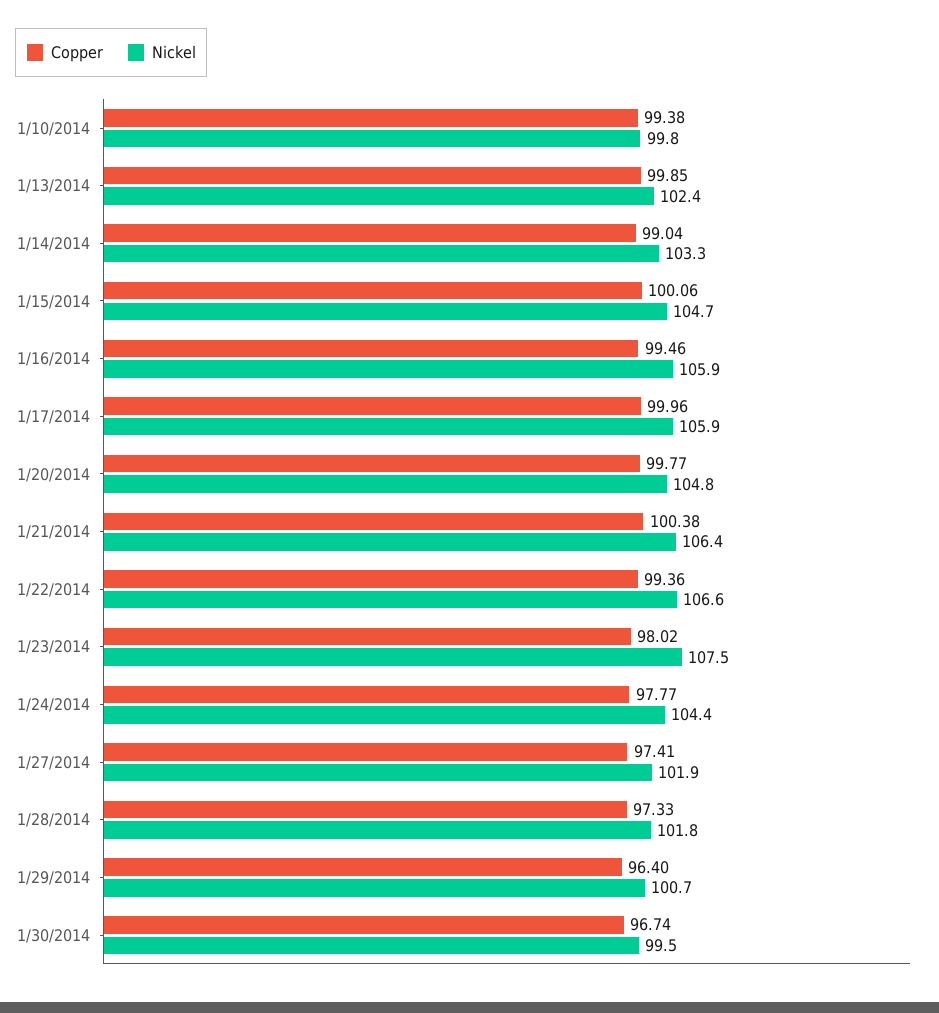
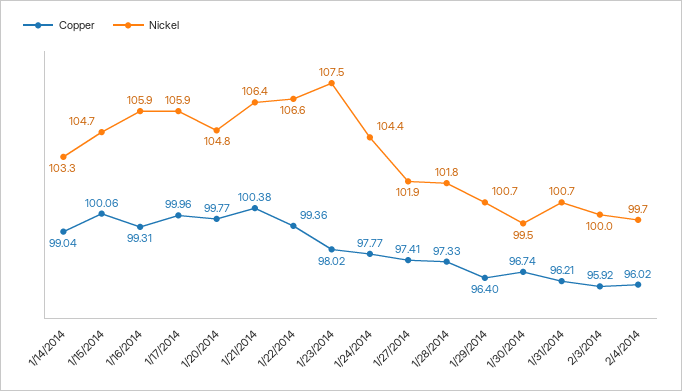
Copper, 1/10/2014: 99.38 -> none
Nickel, 1/10/2014: 99.8 -> none
Copper, 1/13/2014: 99.85 -> none
Nickel, 1/13/2014: 102.4 -> none
Copper, 1/16/2014: 99.46 -> 99.31
Copper, 1/31/2014: none -> 96.21
Nickel, 1/31/2014: none -> 100.7
Copper, 2/3/2014: none -> 95.92
Nickel, 2/3/2014: none -> 100
Copper, 2/4/2014: none -> 96.02
Nickel, 2/4/2014: none -> 99.7

